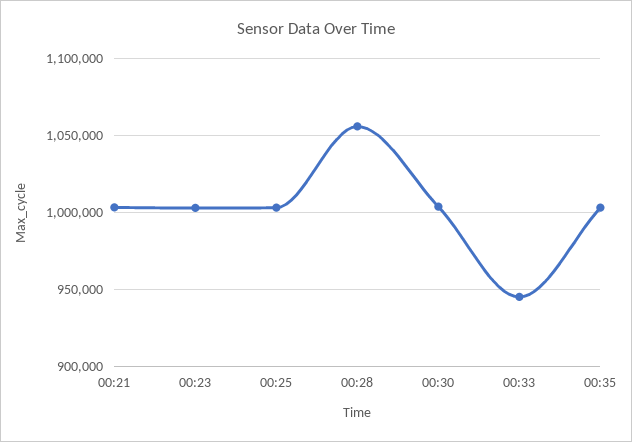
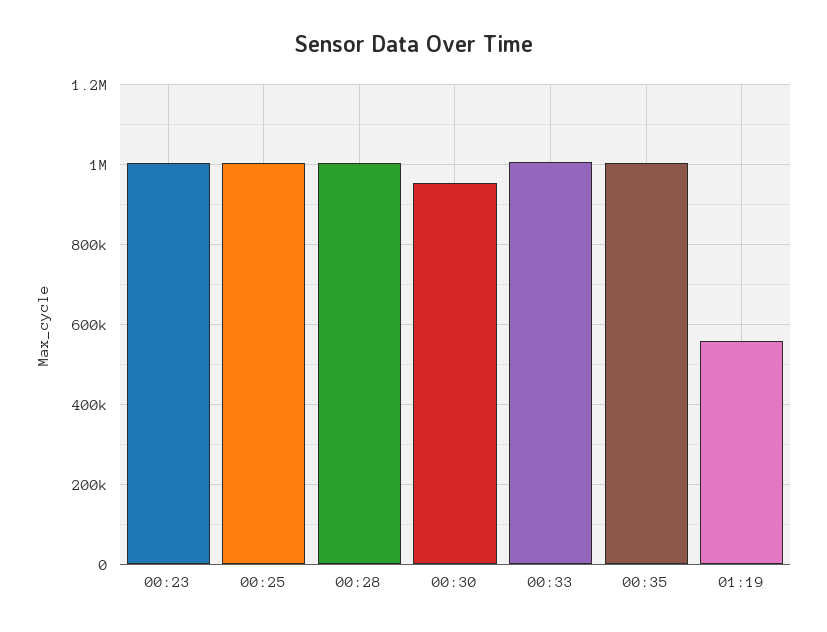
00:21: 1005000 -> none
00:28: 1055000 -> 1000000
00:30: 1005000 -> 960000
00:33: 945000 -> 1000000
01:19: none -> 560000

